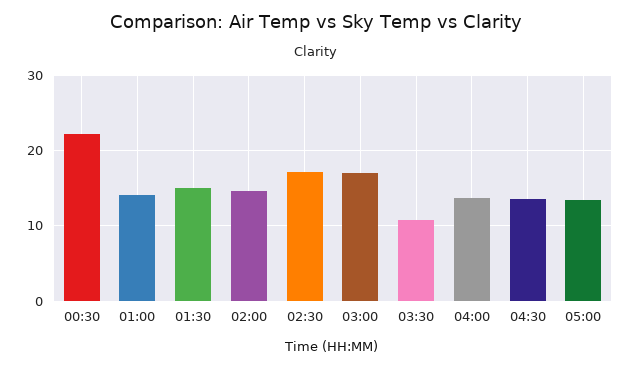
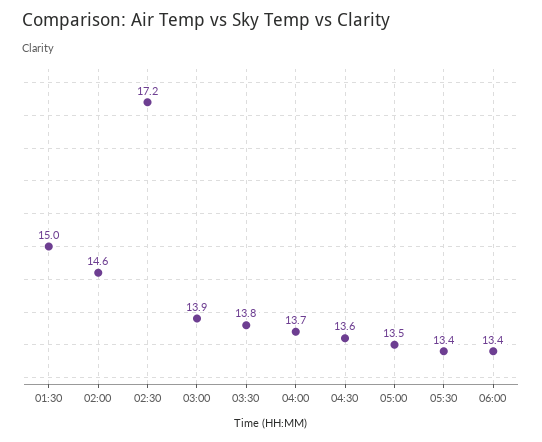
00:30: 22 -> none
01:00: 14 -> none
03:00: 17 -> 13.9
03:30: 11 -> 13.8
05:30: none -> 13.4
06:00: none -> 13.4

